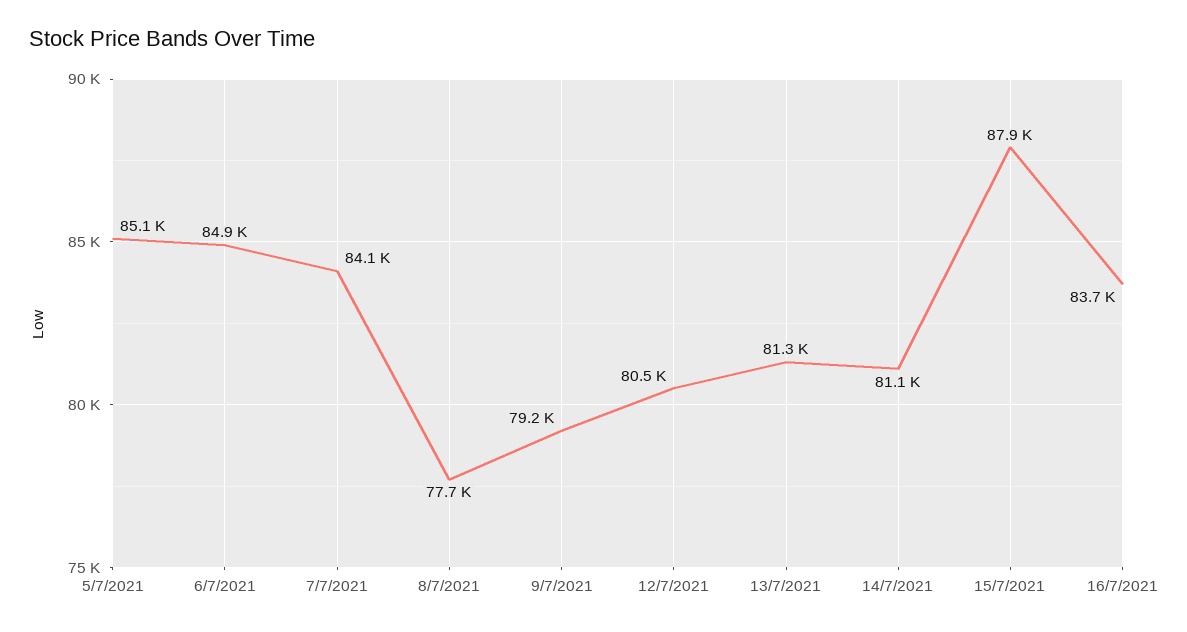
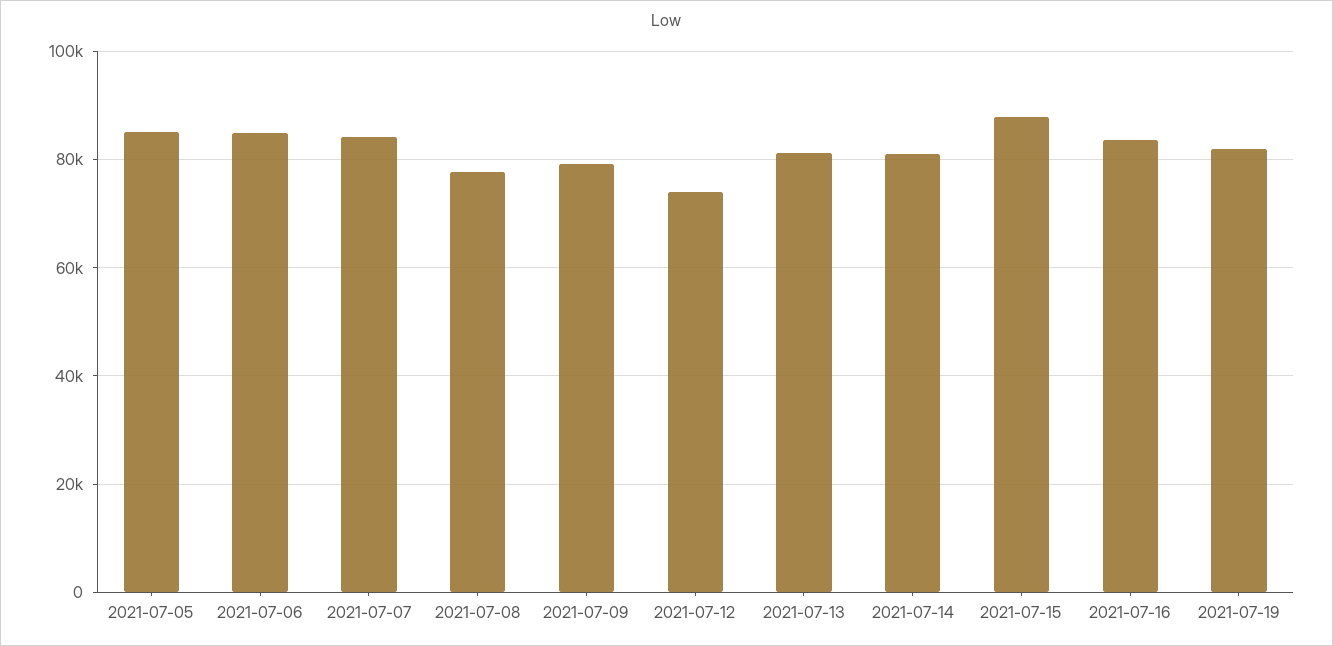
12/7/2021: 80500 -> 74000
2021-07-19: none -> 82000

